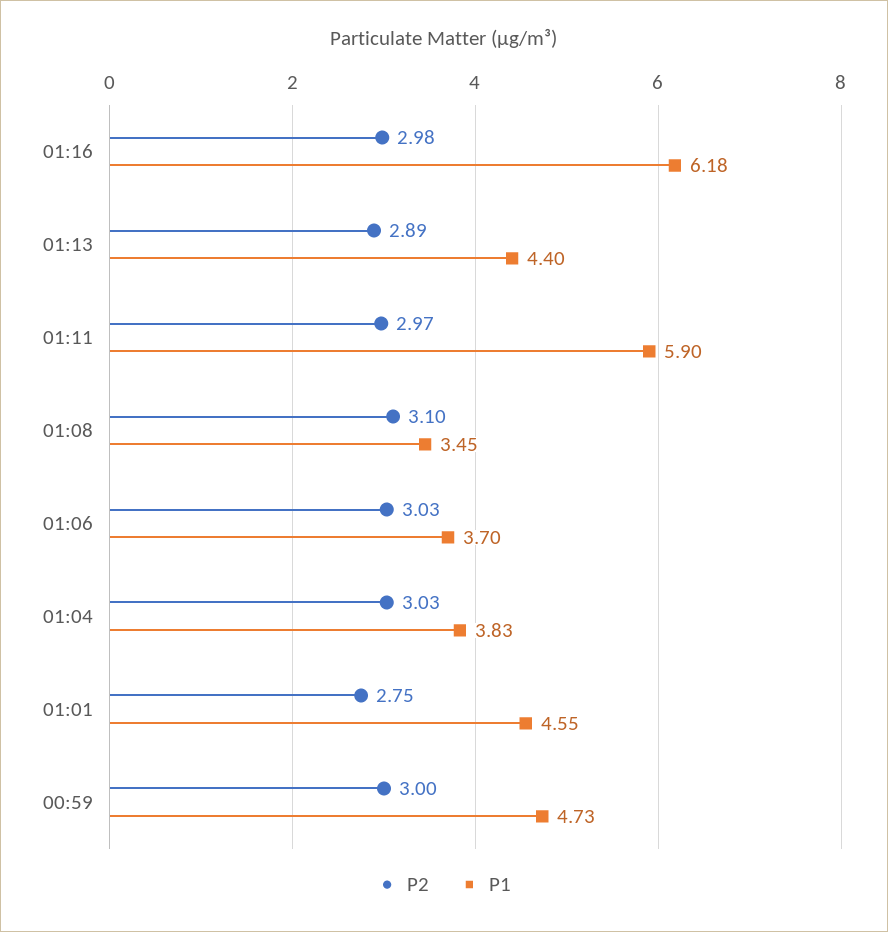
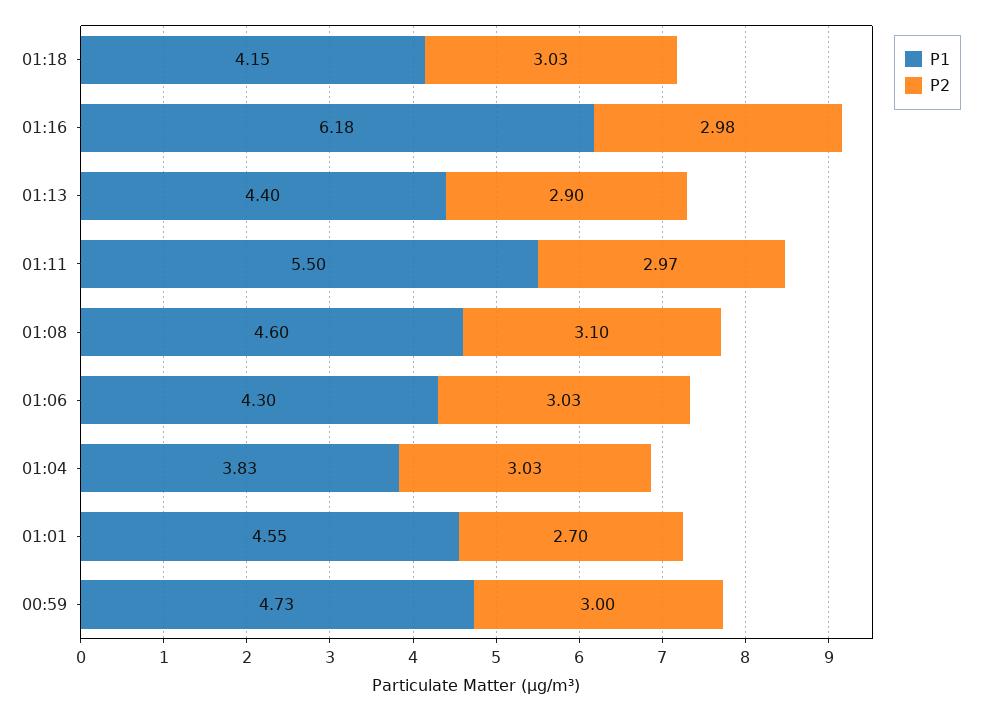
P2, 01:13: 2.89 -> 2.9
P1, 01:11: 5.9 -> 5.5
P1, 01:08: 3.45 -> 4.6
P1, 01:06: 3.7 -> 4.3
P2, 01:01: 2.75 -> 2.7
P1, 01:18: none -> 4.15
P2, 01:18: none -> 3.03

